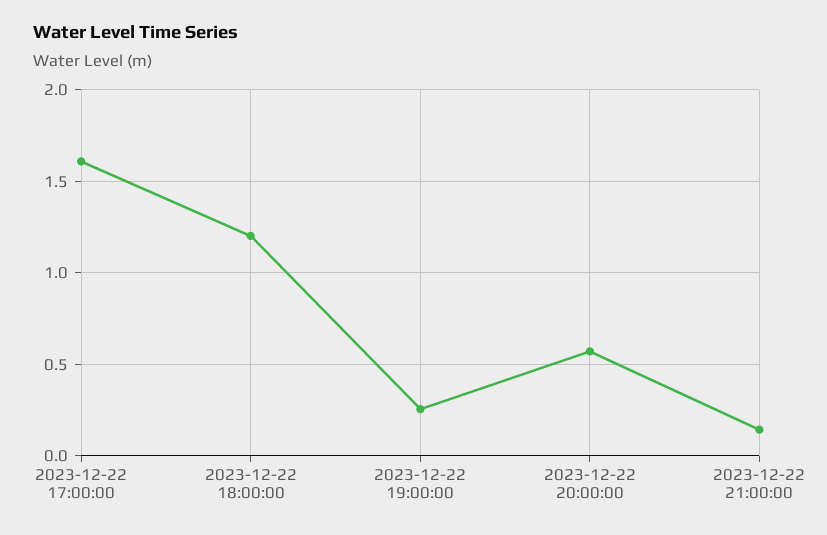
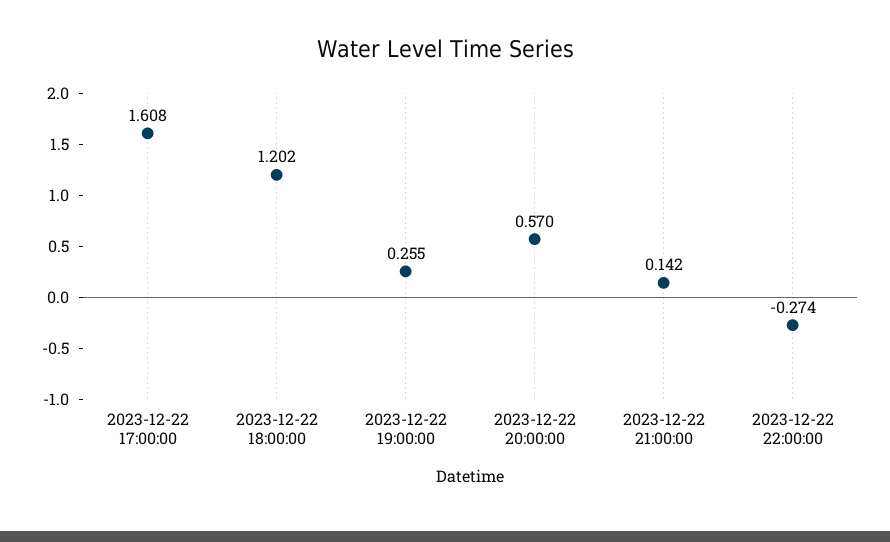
2023-12-22 22:00:00: none -> -0.274

